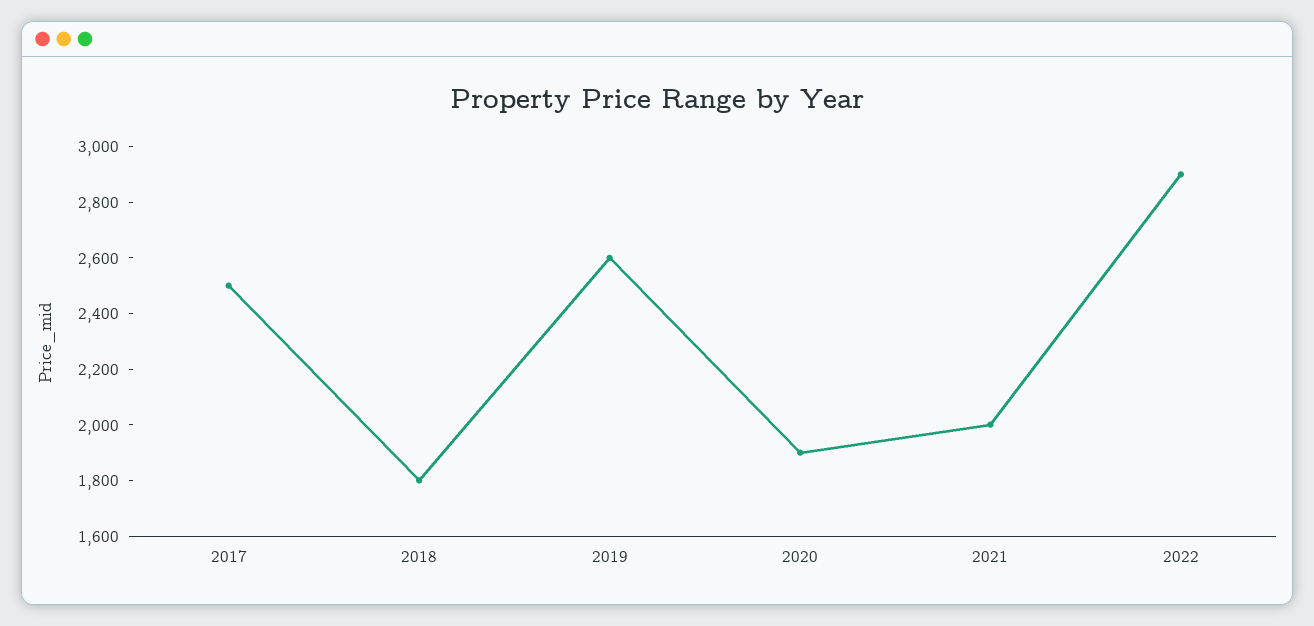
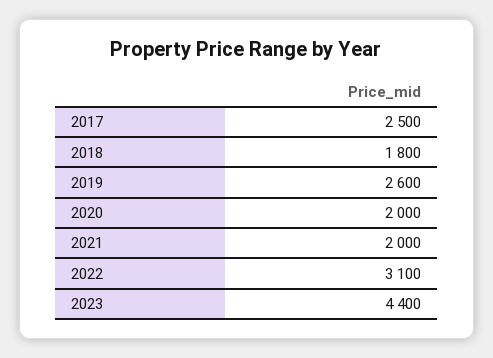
2020: 1900 -> 2000
2022: 2900 -> 3100
2023: none -> 4400

